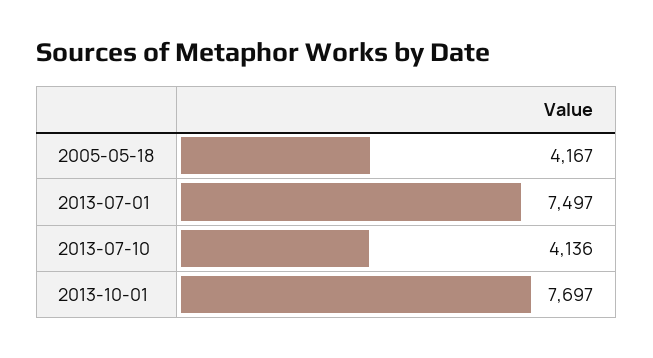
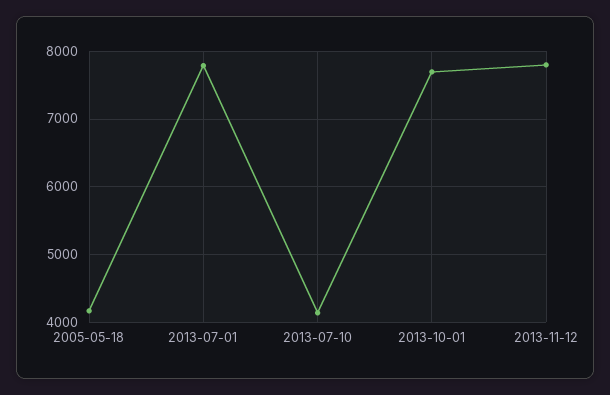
2013-07-01: 7497 -> 7800
2013-11-12: none -> 7800

